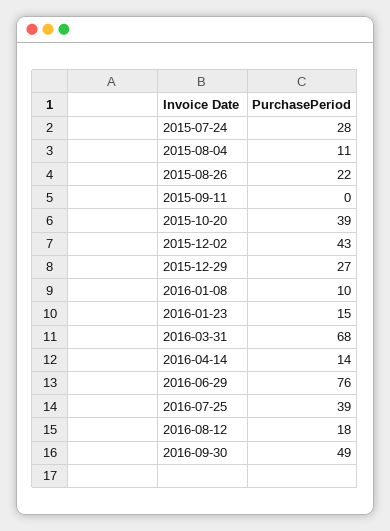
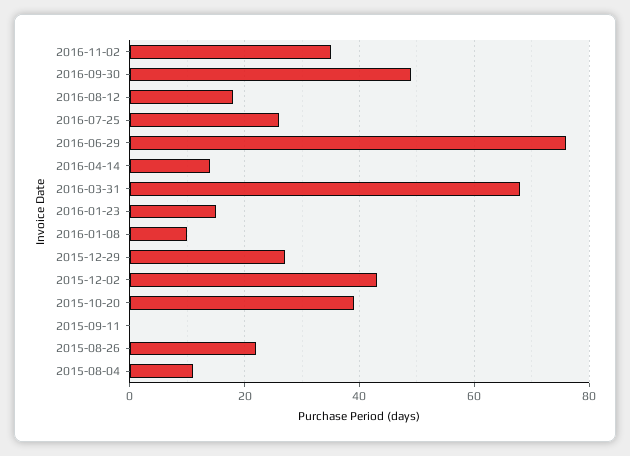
2015-07-24: 28 -> none
2016-07-25: 39 -> 25
2016-11-02: none -> 35

